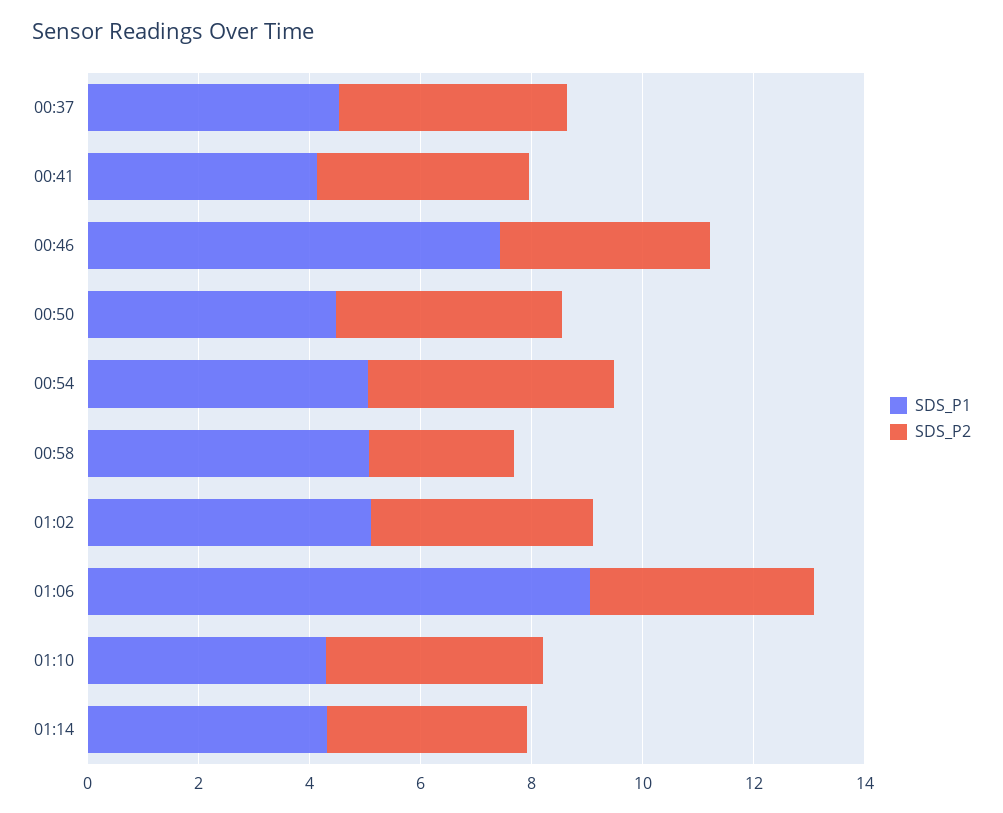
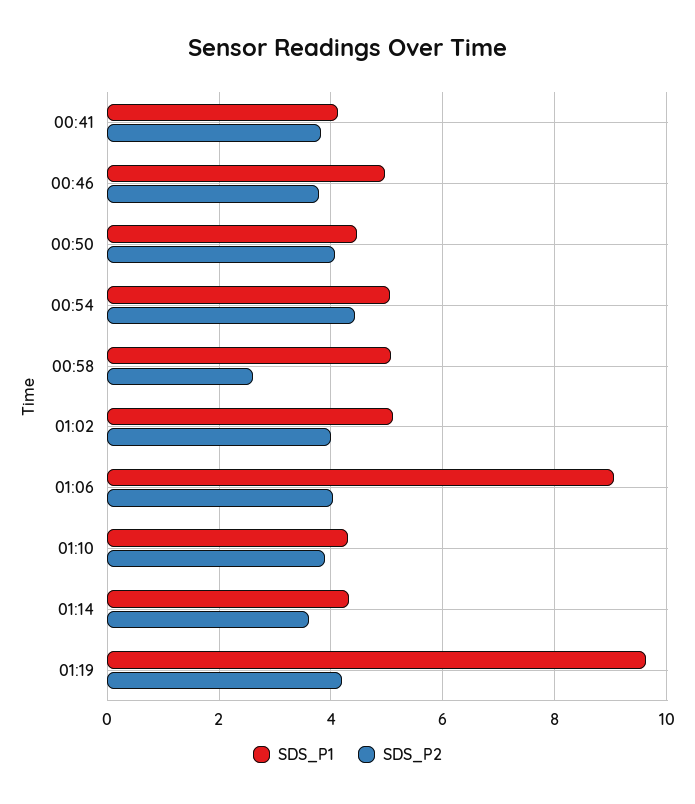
SDS_P1, 00:37: 4.5 -> none
SDS_P2, 00:37: 4 -> none
SDS_P1, 00:46: 7.5 -> 5
SDS_P1, 01:19: none -> 9.6
SDS_P2, 01:19: none -> 4.2

